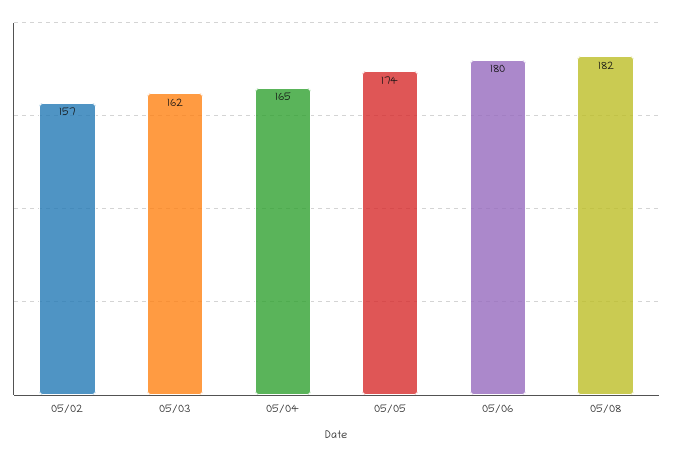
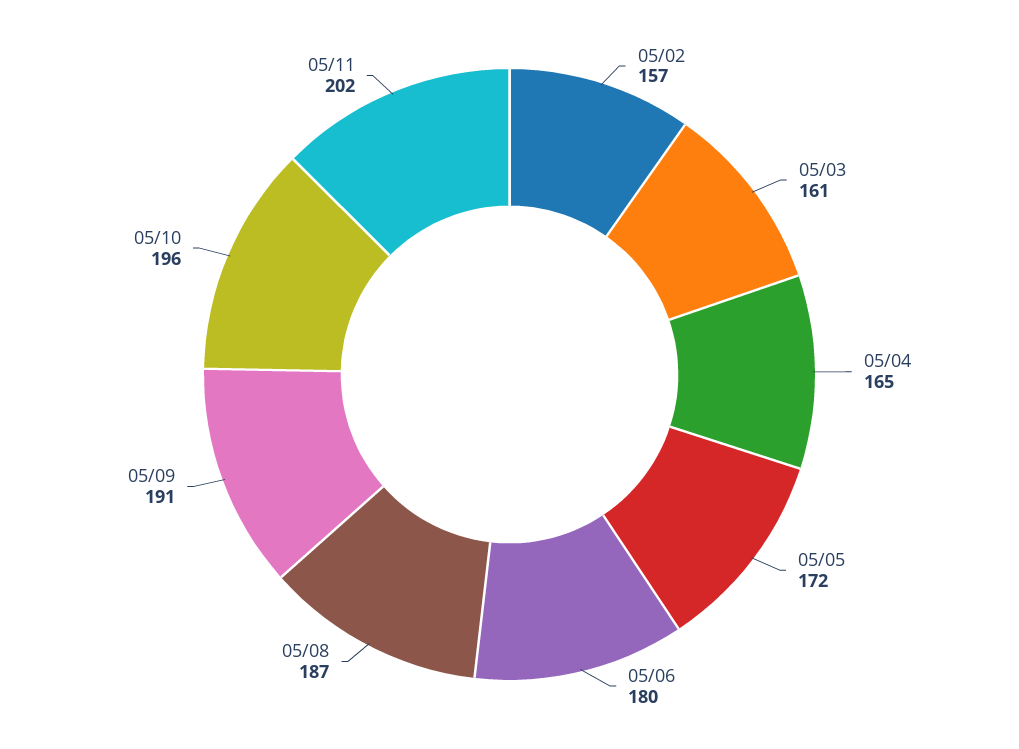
05/03: 162 -> 161
05/05: 174 -> 172
05/08: 182 -> 187
05/09: none -> 191
05/10: none -> 196
05/11: none -> 202

